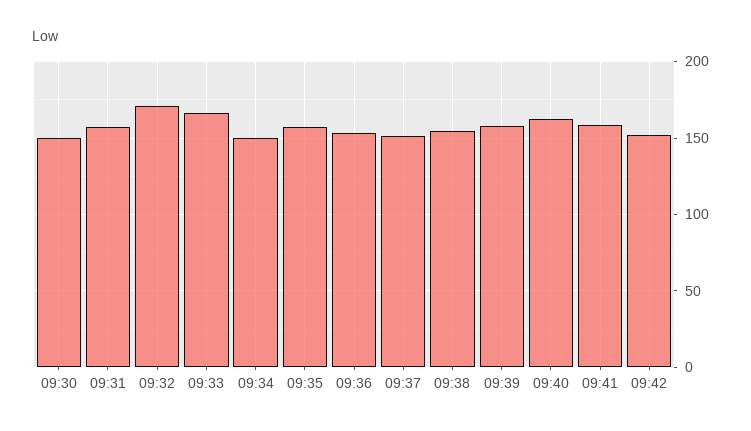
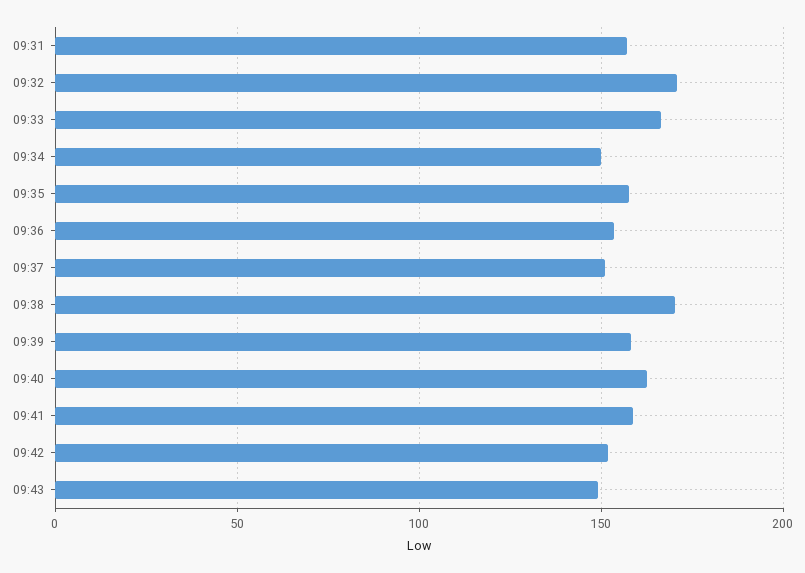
09:30: 150 -> none
09:38: 155 -> 170
09:43: none -> 150

